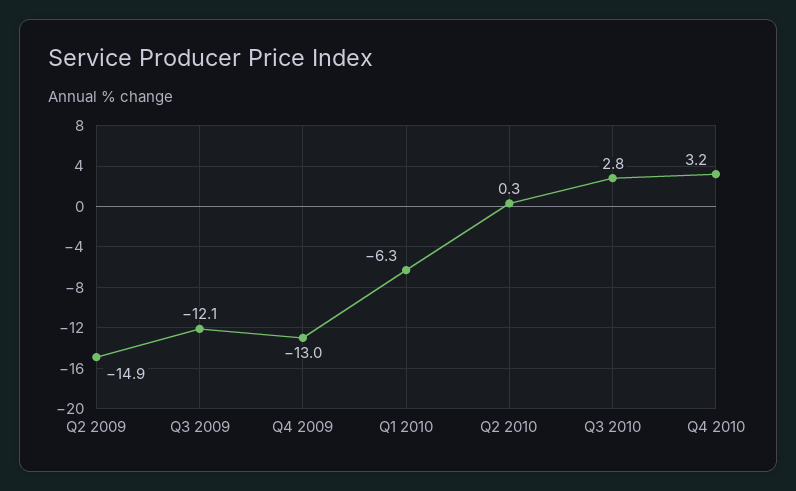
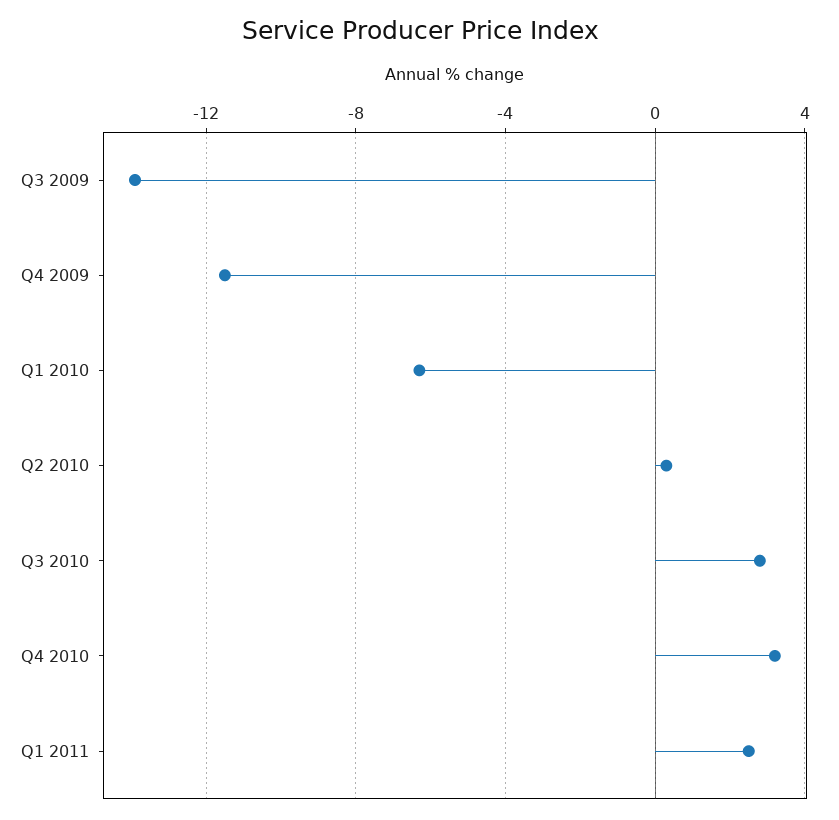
Q2 2009: -14.9 -> none
Q3 2009: -12.1 -> -14
Q4 2009: -13 -> -11.5
Q1 2011: none -> 2.5

